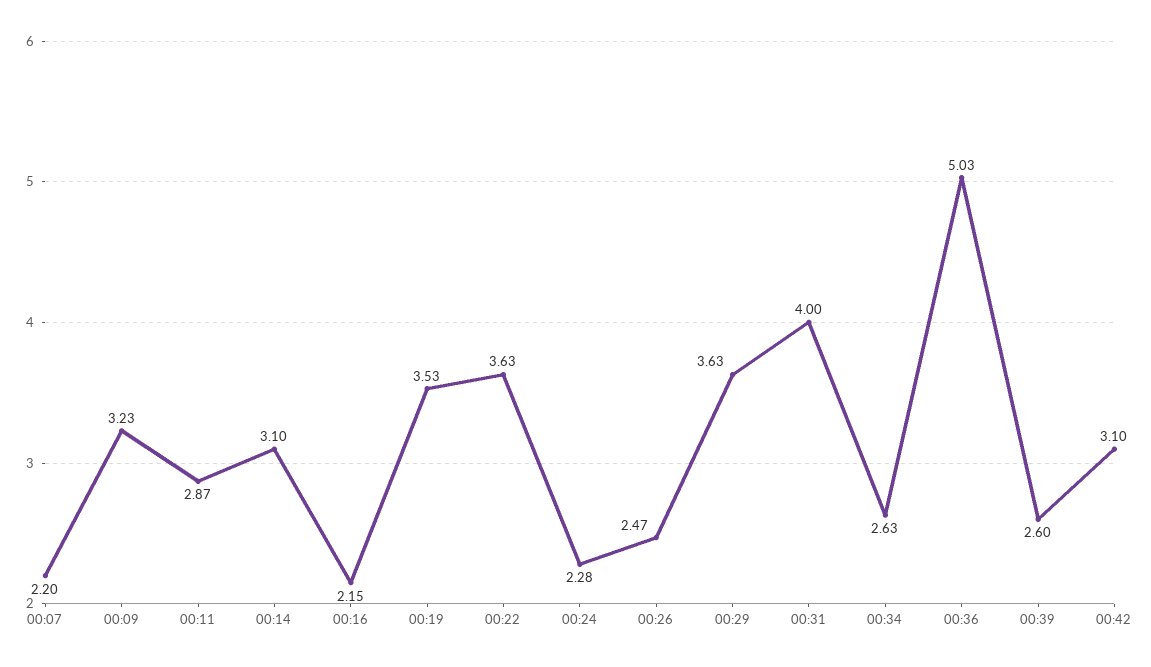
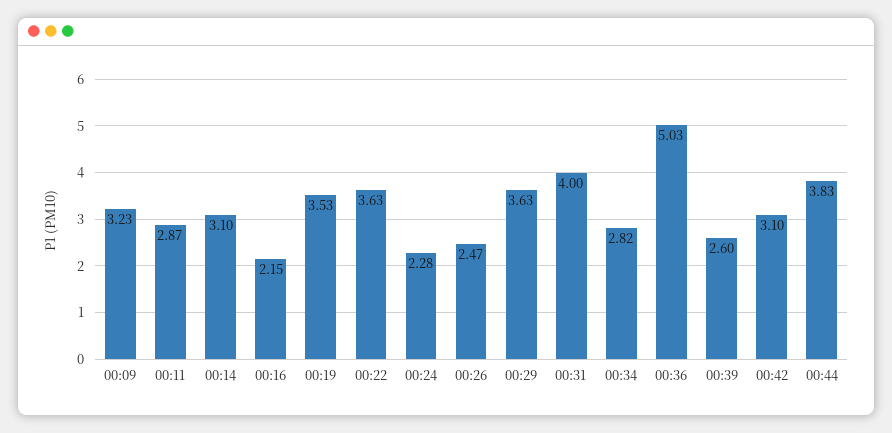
00:07: 2.2 -> none
00:34: 2.63 -> 2.82
00:44: none -> 3.83

